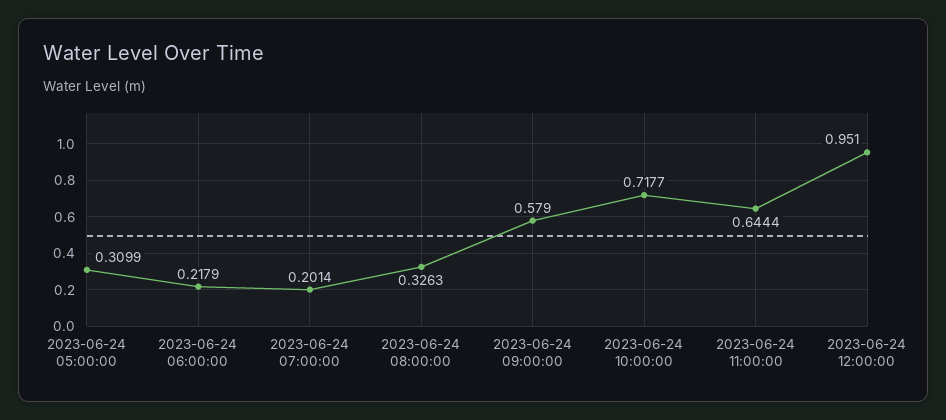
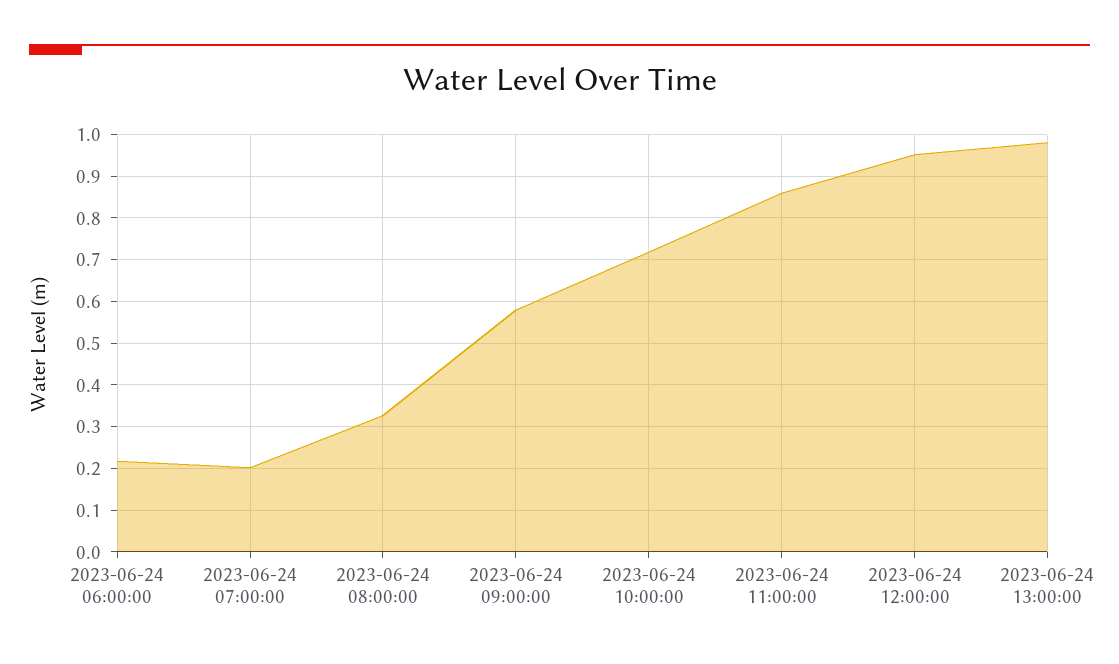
2023-06-24 05:00:00: 0.3099 -> none
2023-06-24 11:00:00: 0.6444 -> 0.86
2023-06-24 13:00:00: none -> 0.98

